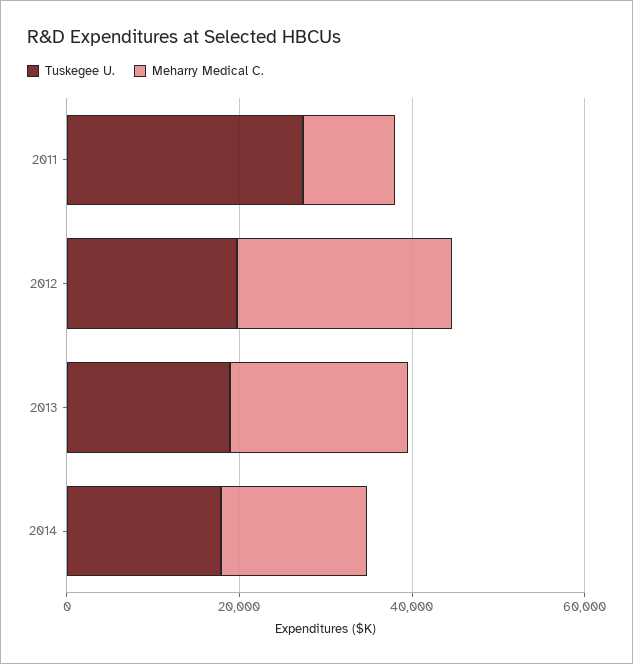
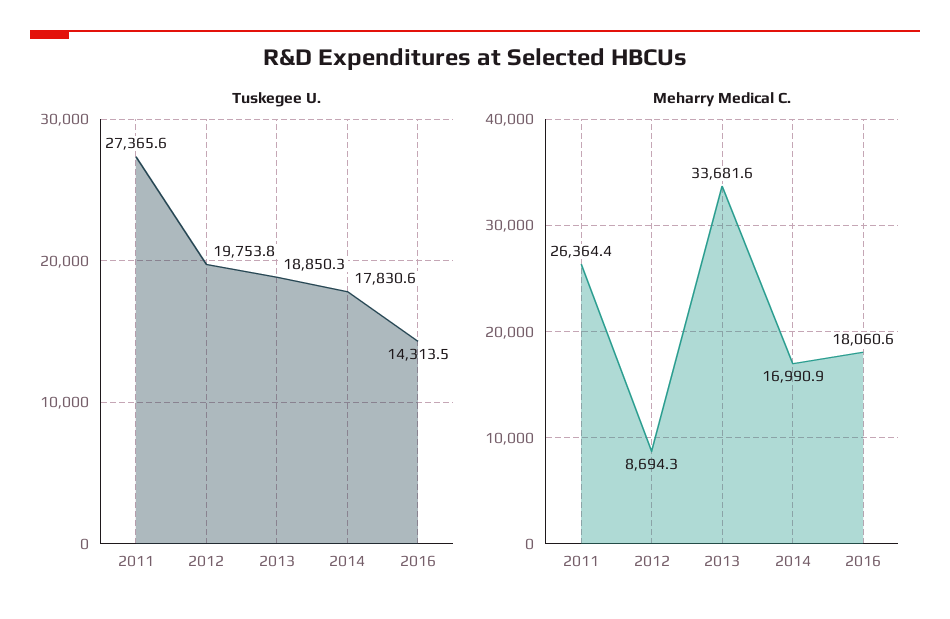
Meharry Medical C., 2011: 10000 -> 26364.4
Meharry Medical C., 2012: 25000 -> 8694.3
Meharry Medical C., 2013: 20000 -> 33681.6
Tuskegee U., 2016: none -> 14313.5
Meharry Medical C., 2016: none -> 18060.6

